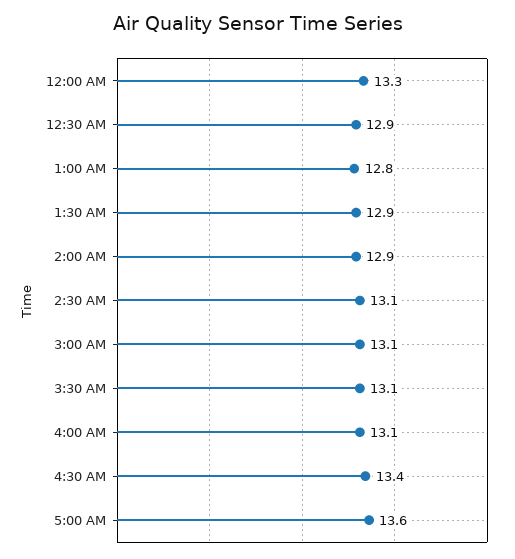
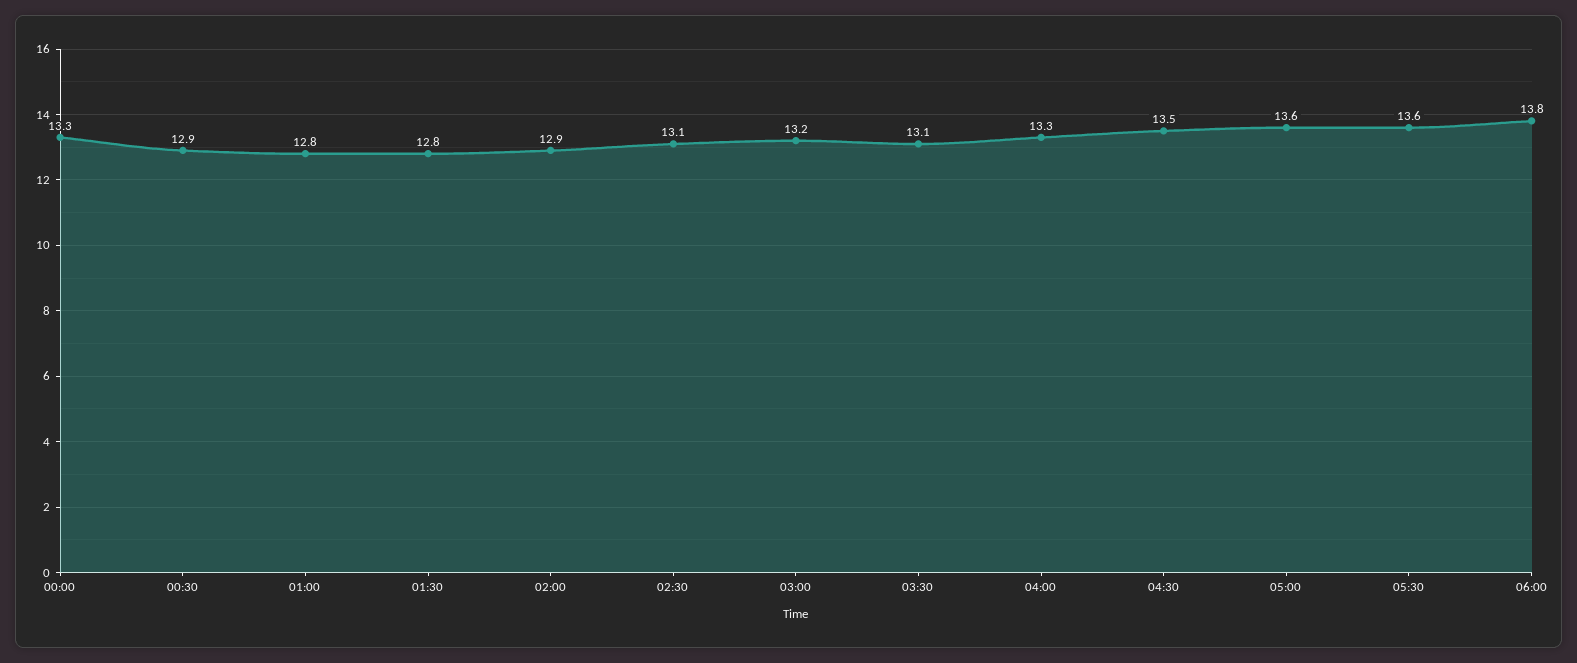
1:30 AM: 12.9 -> 12.8
3:00 AM: 13.1 -> 13.2
4:00 AM: 13.1 -> 13.3
4:30 AM: 13.4 -> 13.5
05:30: none -> 13.6
06:00: none -> 13.8

